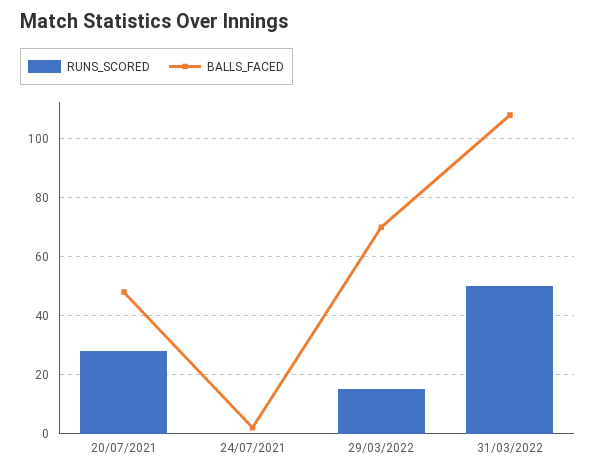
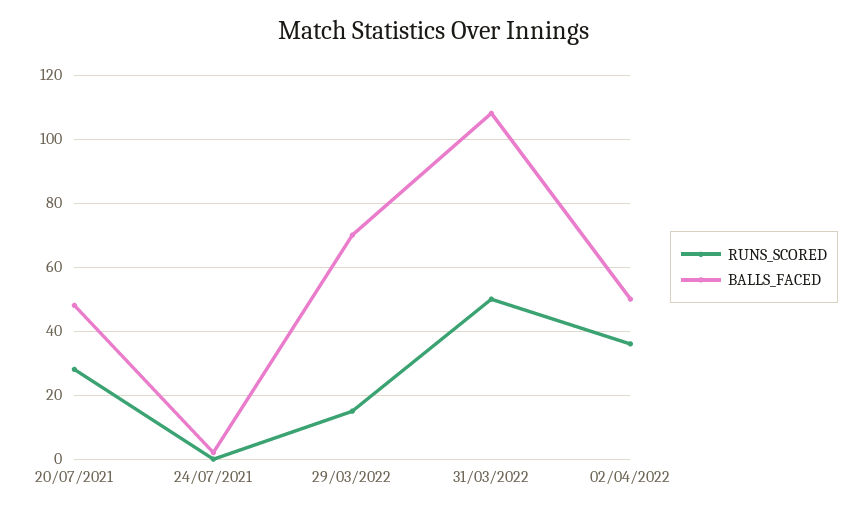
RUNS_SCORED, 02/04/2022: none -> 35
BALLS_FACED, 02/04/2022: none -> 50

